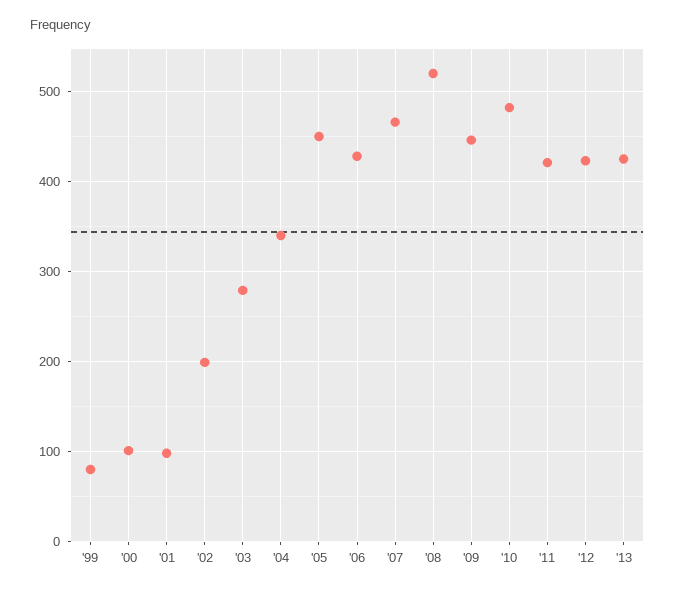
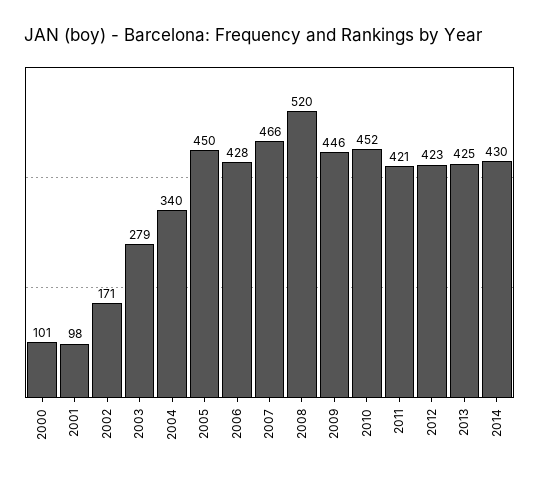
'99: 80 -> none
'02: 200 -> 171
'10: 480 -> 452
2014: none -> 430

